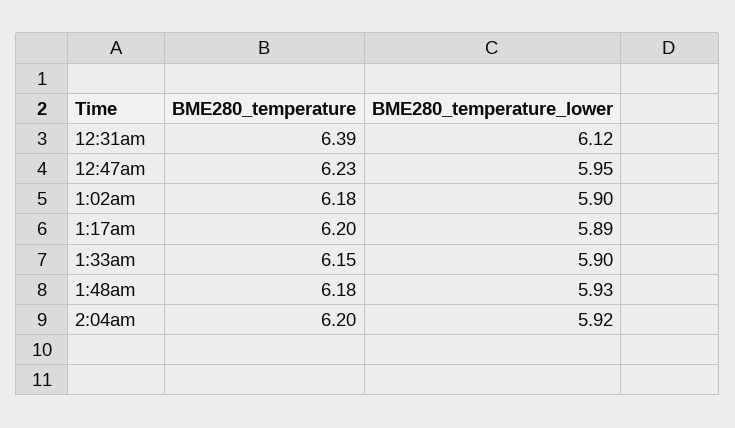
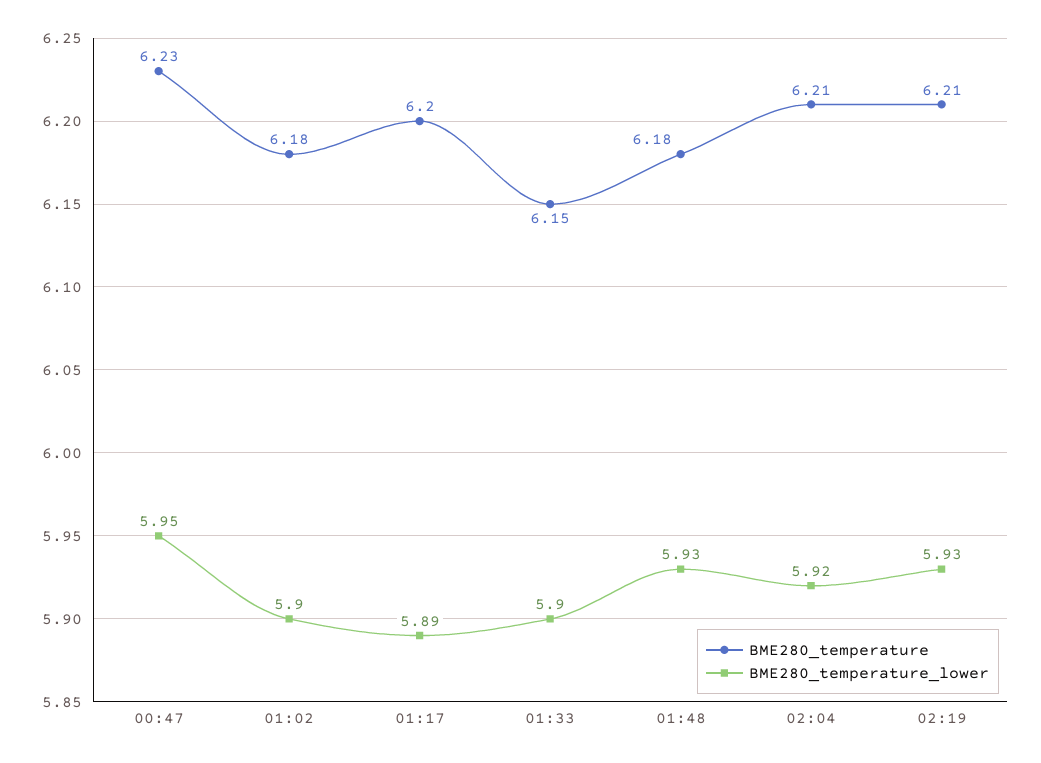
BME280_temperature, 12:31am: 6.39 -> none
BME280_temperature_lower, 12:31am: 6.12 -> none
BME280_temperature, 2:04am: 6.2 -> 6.21
BME280_temperature, 02:19: none -> 6.21
BME280_temperature_lower, 02:19: none -> 5.93

